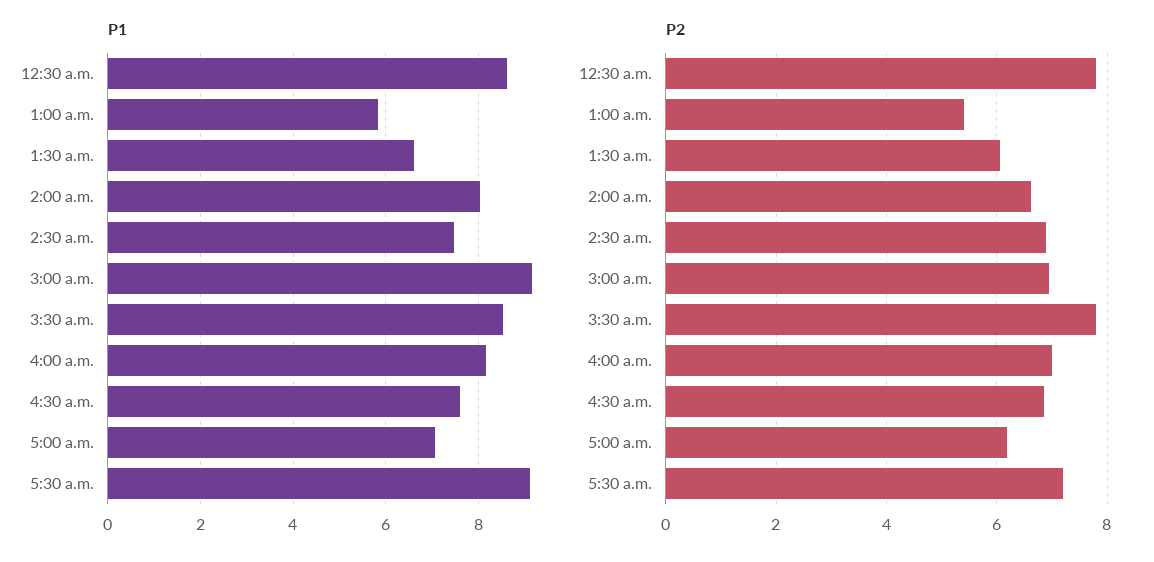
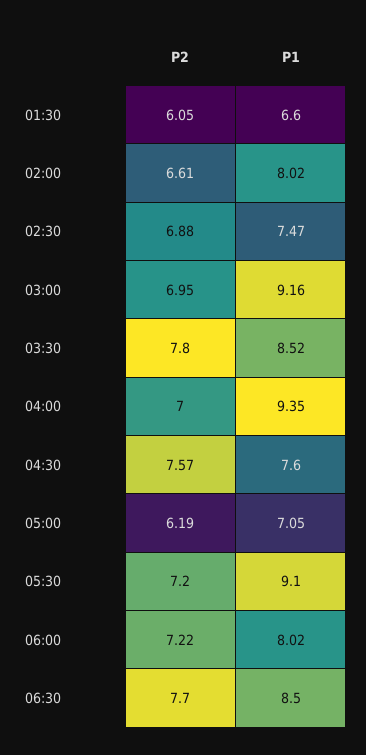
P1, 12:30 a.m.: 8.6 -> none
P1, 1:00 a.m.: 5.8 -> none
P1, 4:00 a.m.: 8.2 -> 9.35
P2, 12:30 a.m.: 7.8 -> none
P2, 1:00 a.m.: 5.4 -> none
P2, 4:30 a.m.: 6.8 -> 7.57
P2, 06:00: none -> 7.22
P1, 06:00: none -> 8.02
P2, 06:30: none -> 7.7
P1, 06:30: none -> 8.5

